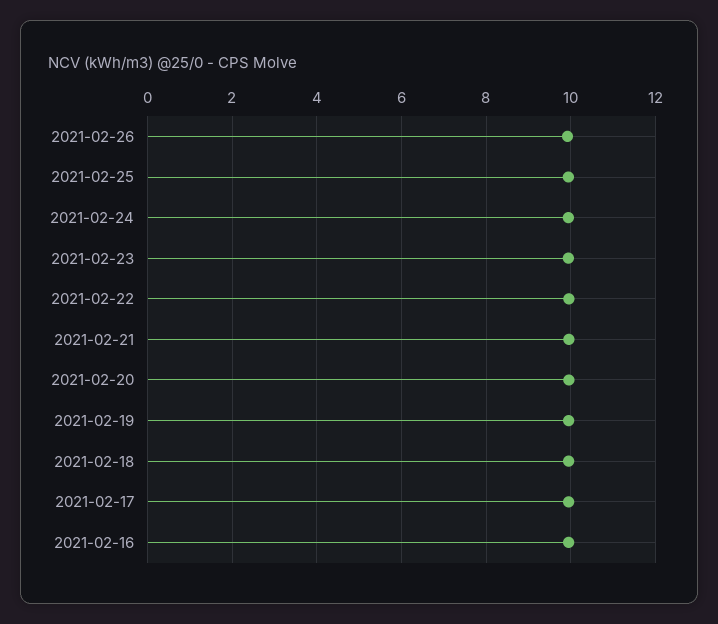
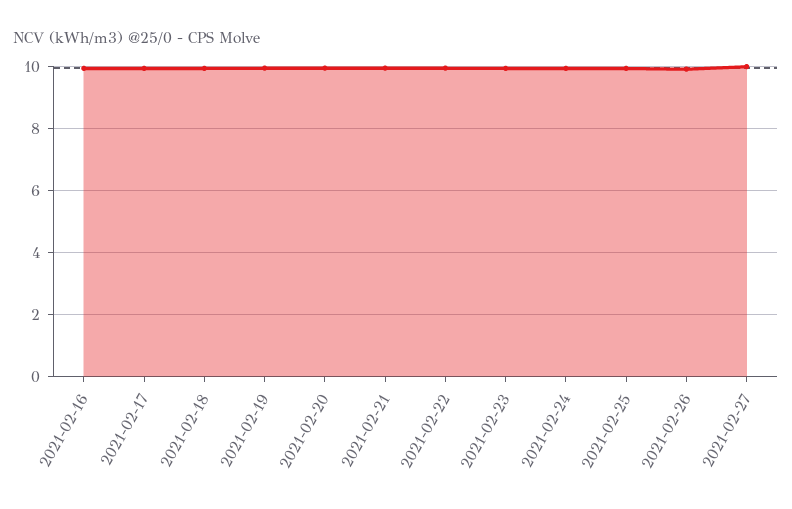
2021-02-27: none -> 10

